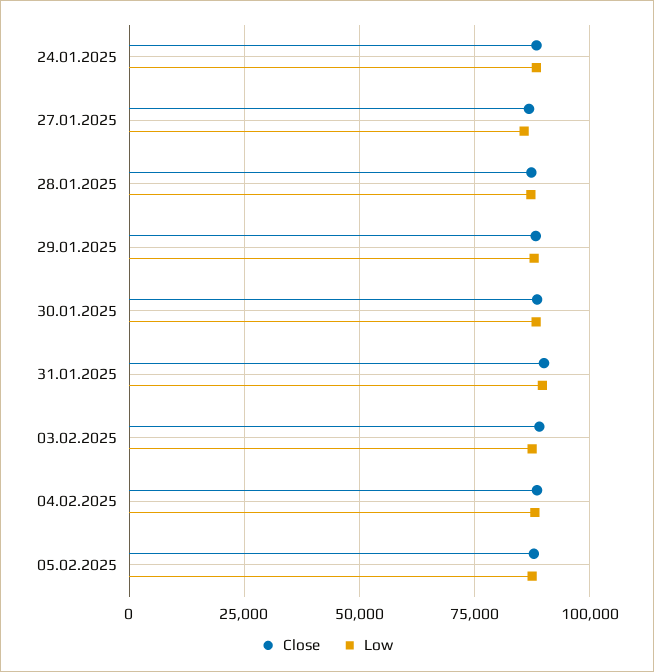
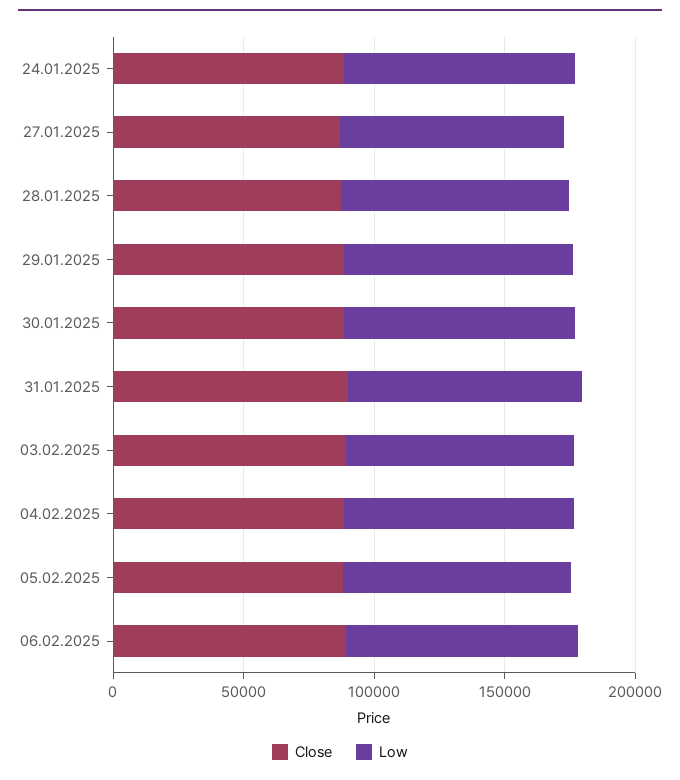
Close, 06.02.2025: none -> 90000
Low, 06.02.2025: none -> 90000

